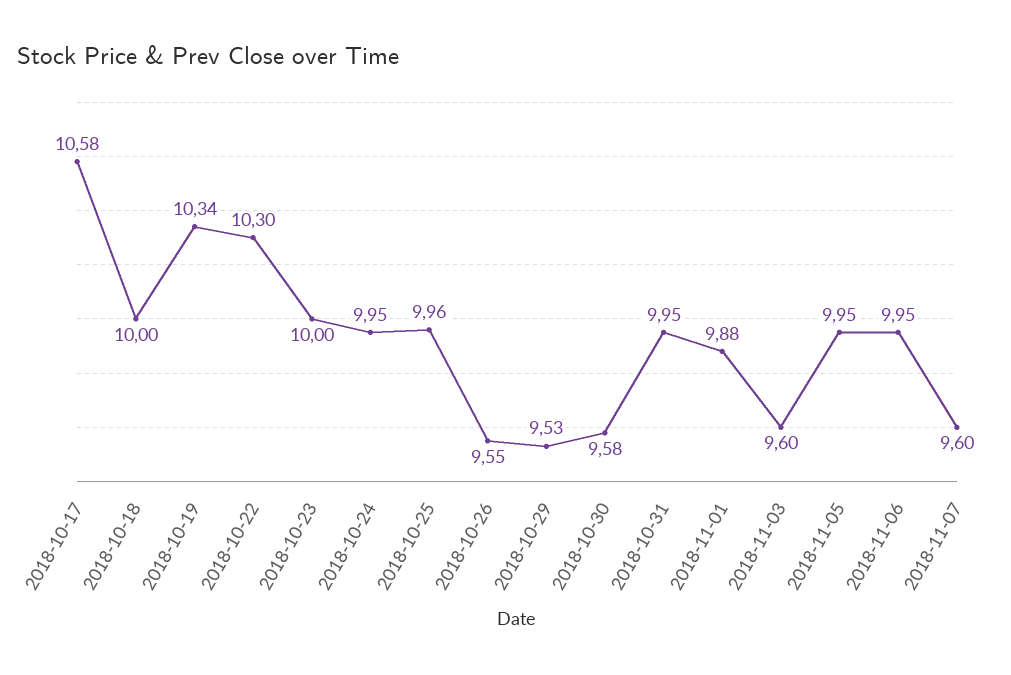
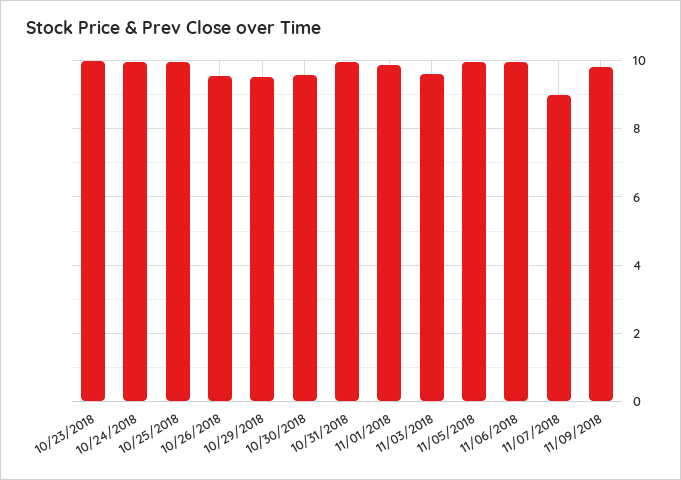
2018-10-17: 10.58 -> none
2018-10-18: 10 -> none
2018-10-19: 10.34 -> none
2018-10-22: 10.3 -> none
2018-11-07: 9.6 -> 9
11/09/2018: none -> 9.8

